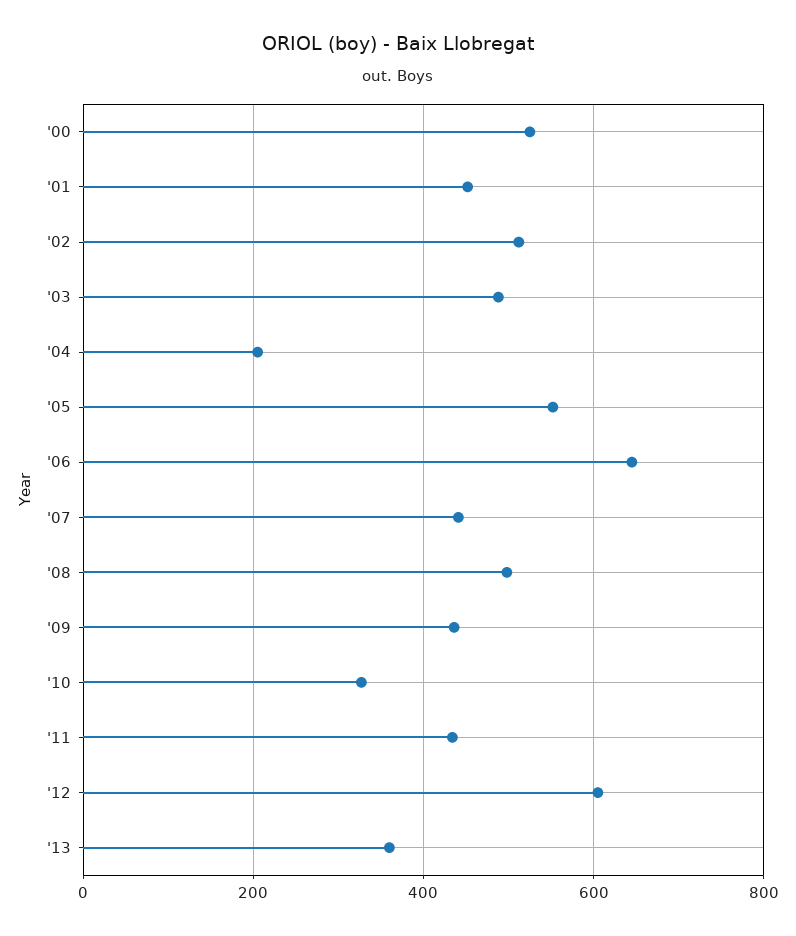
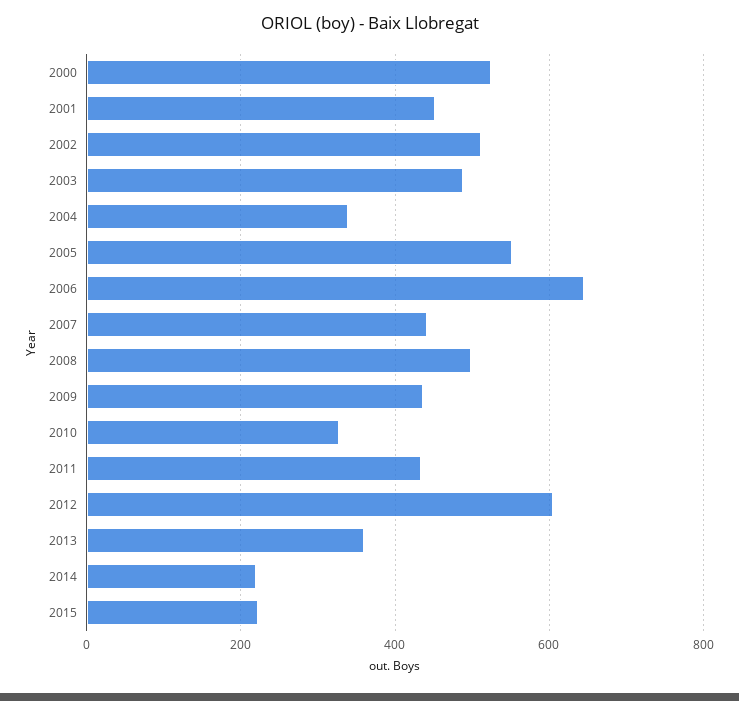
'04: 200 -> 340
2014: none -> 220
2015: none -> 220

